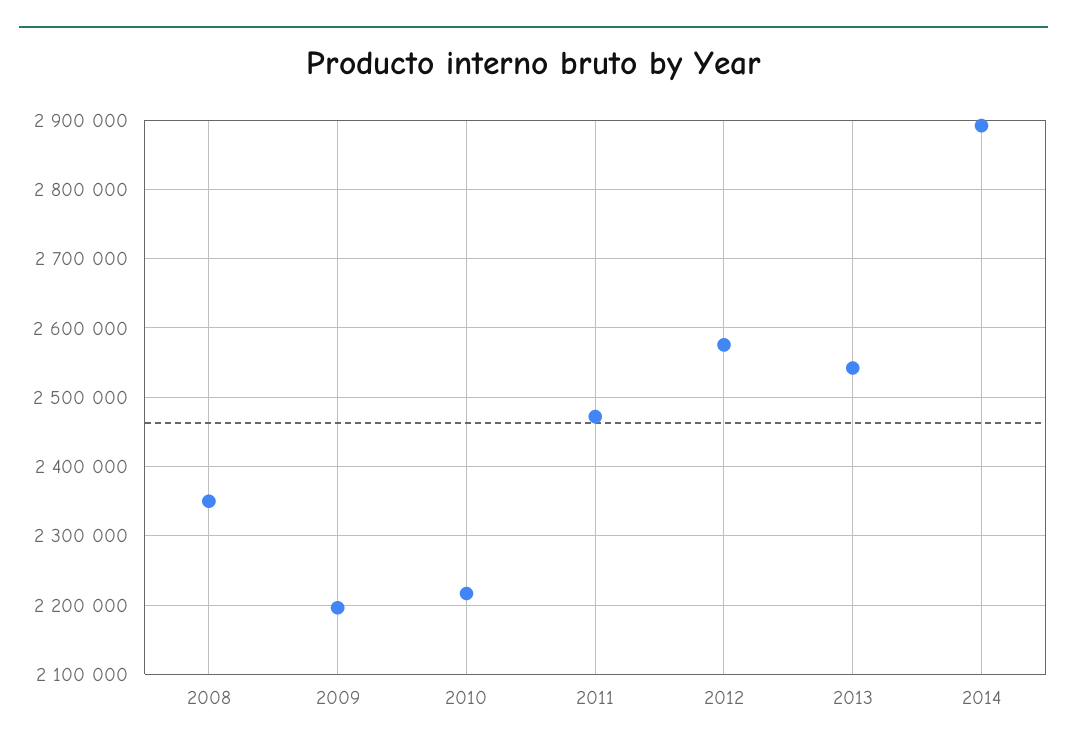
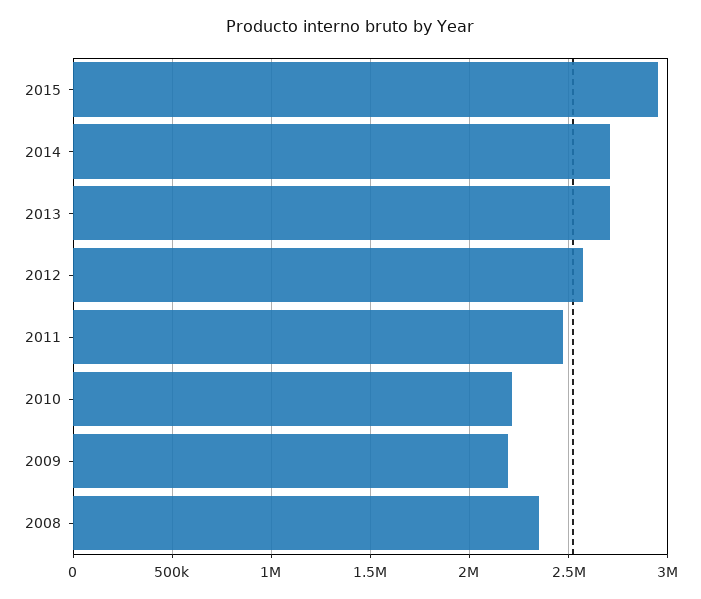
2013: 2540000 -> 2700000
2014: 2890000 -> 2700000
2015: none -> 2950000

